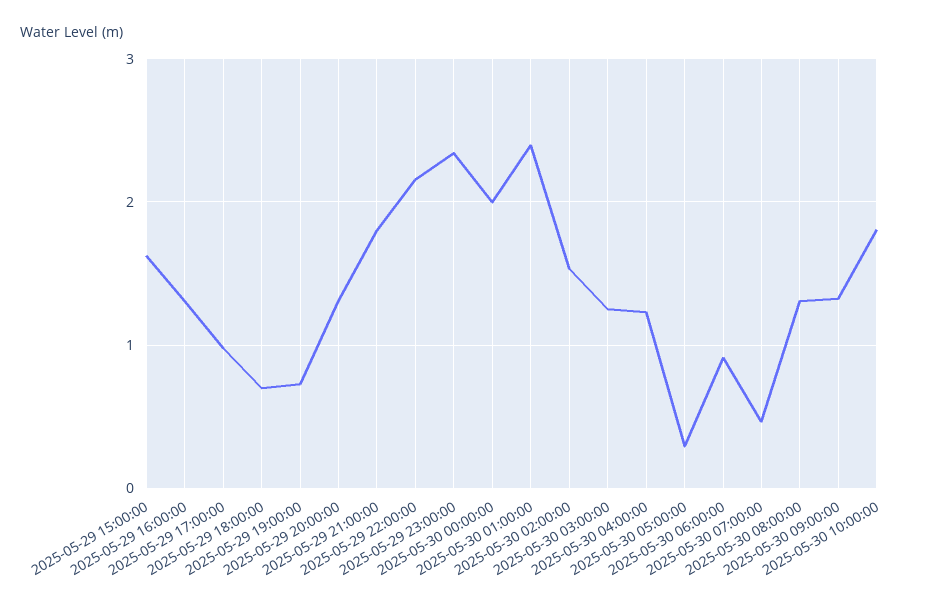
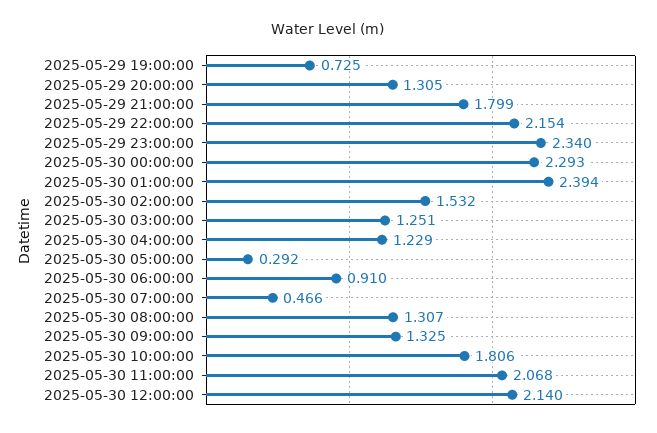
2025-05-29 15:00:00: 1.6 -> none
2025-05-29 16:00:00: 1.3 -> none
2025-05-29 17:00:00: 1 -> none
2025-05-29 18:00:00: 0.7 -> none
2025-05-30 00:00:00: 2 -> 2.293
2025-05-30 11:00:00: none -> 2.068
2025-05-30 12:00:00: none -> 2.14

